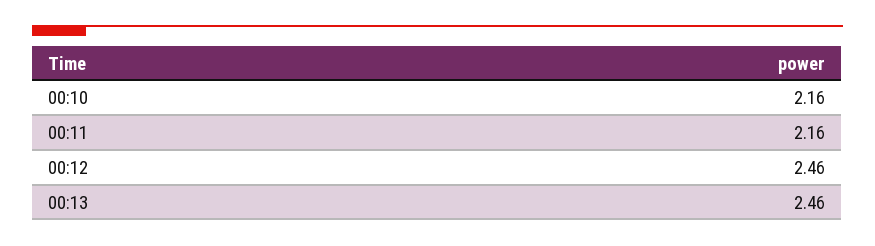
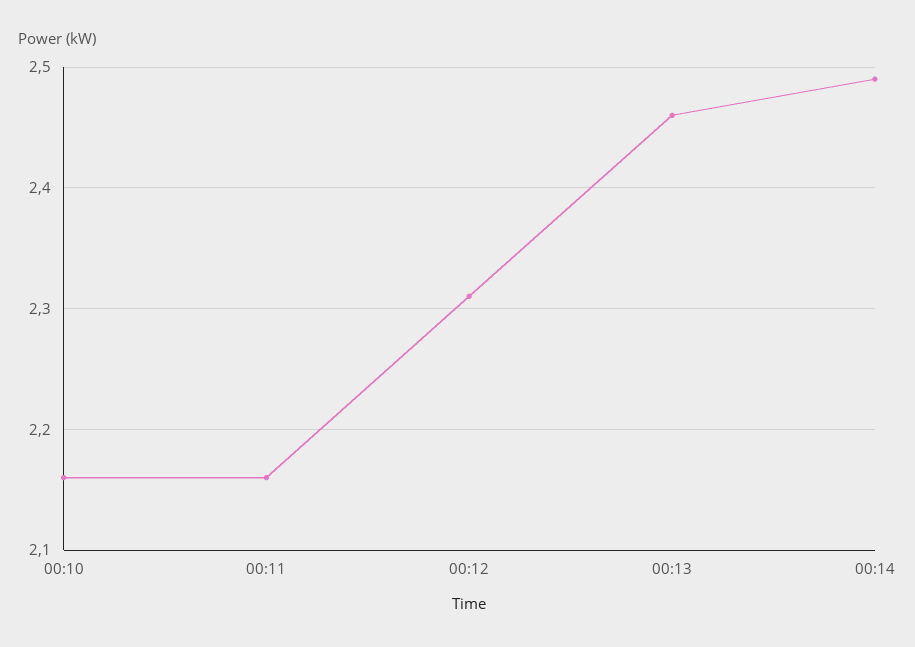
00:12: 2.46 -> 2.31
00:14: none -> 2.49

